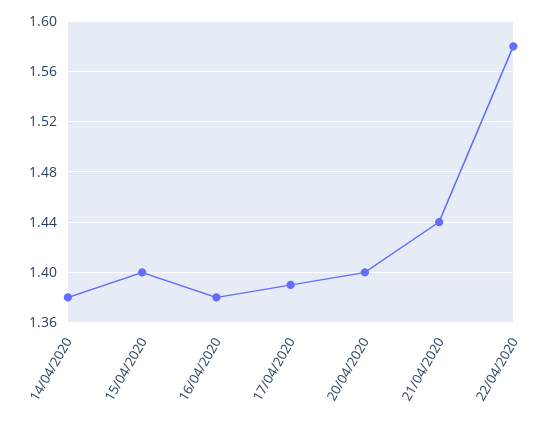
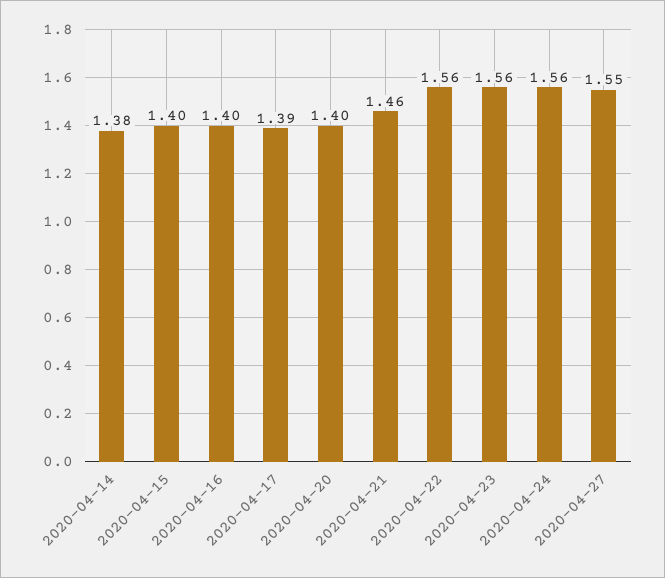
16/04/2020: 1.38 -> 1.4
21/04/2020: 1.44 -> 1.46
22/04/2020: 1.58 -> 1.56
2020-04-23: none -> 1.56
2020-04-24: none -> 1.56
2020-04-27: none -> 1.55

